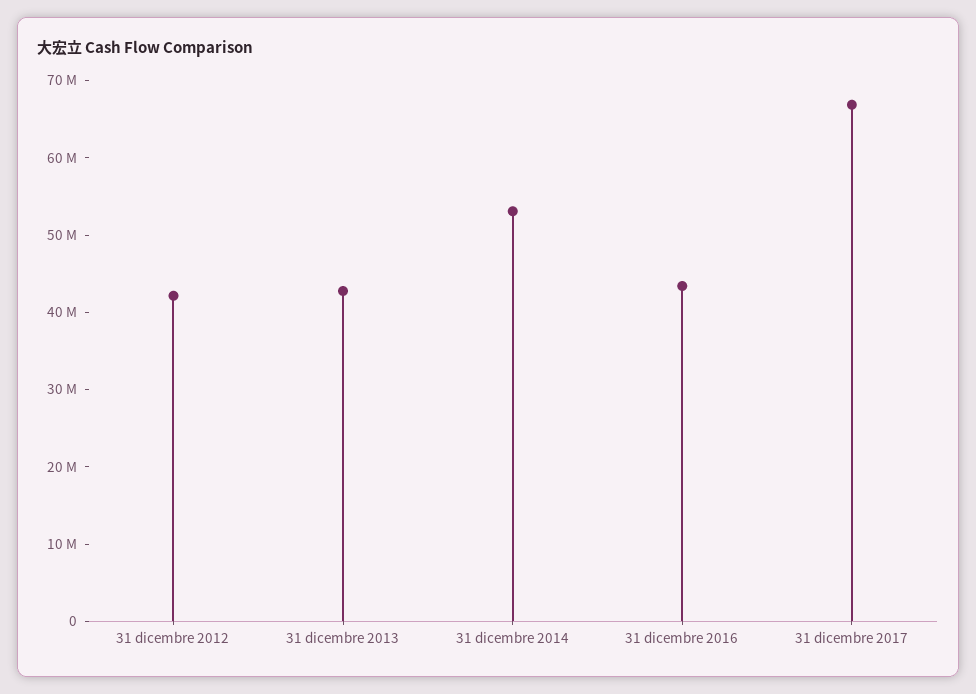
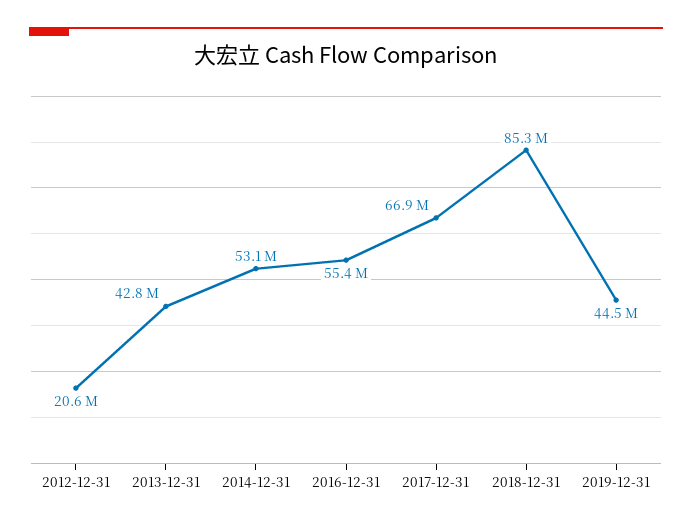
31 dicembre 2012: 42000000 -> 20600000
31 dicembre 2016: 44000000 -> 55400000
2018-12-31: none -> 85300000
2019-12-31: none -> 44500000

